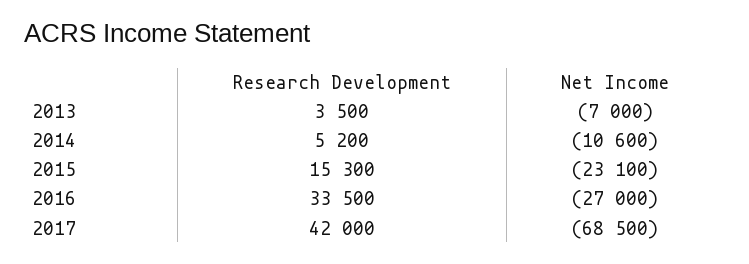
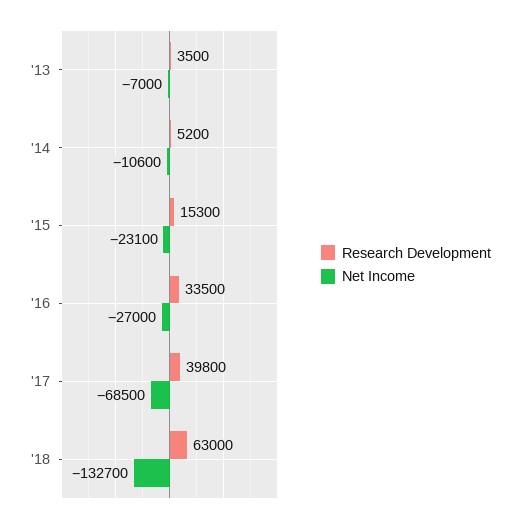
Research Development, 2017: 42000 -> 39800
Research Development, '18: none -> 63000
Net Income, '18: none -> -132700

